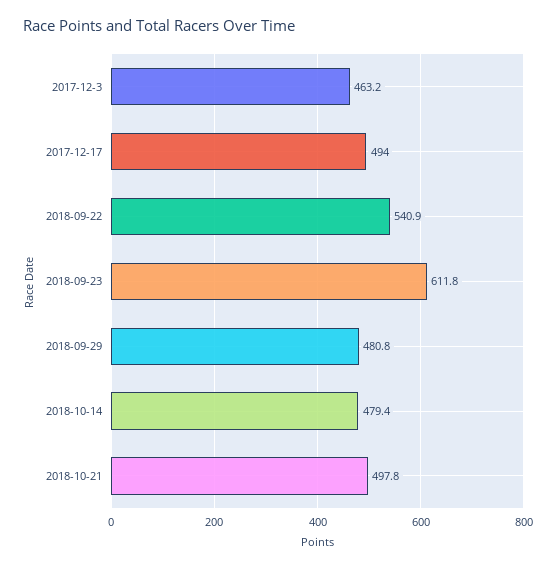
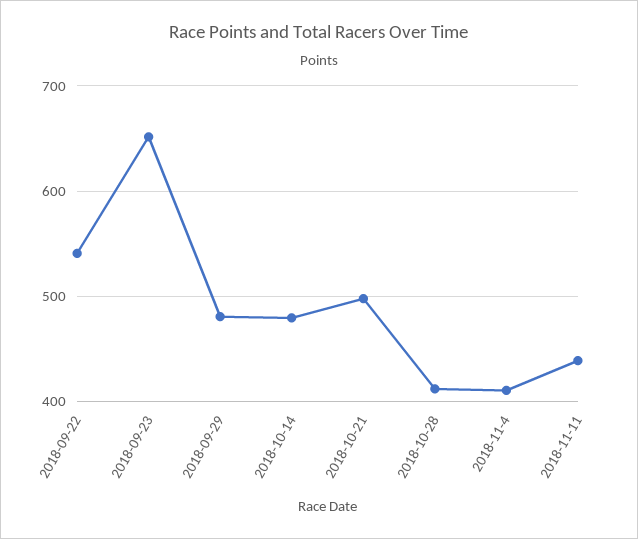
2017-12-3: 463.2 -> none
2017-12-17: 494 -> none
2018-09-23: 611.8 -> 650
2018-10-28: none -> 410
2018-11-4: none -> 410
2018-11-11: none -> 440

